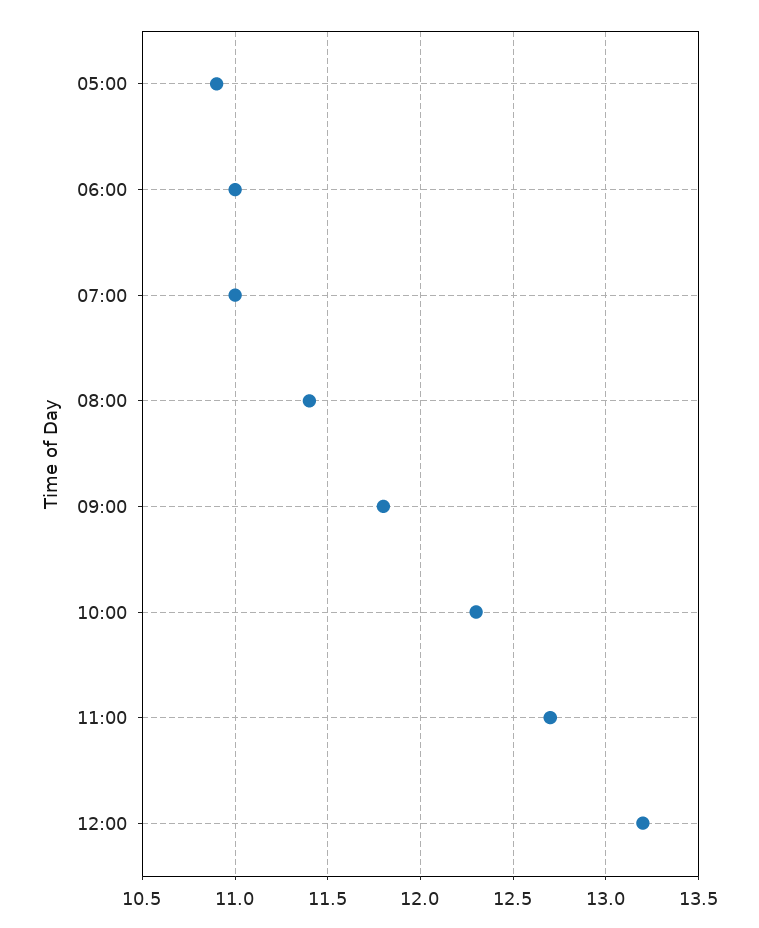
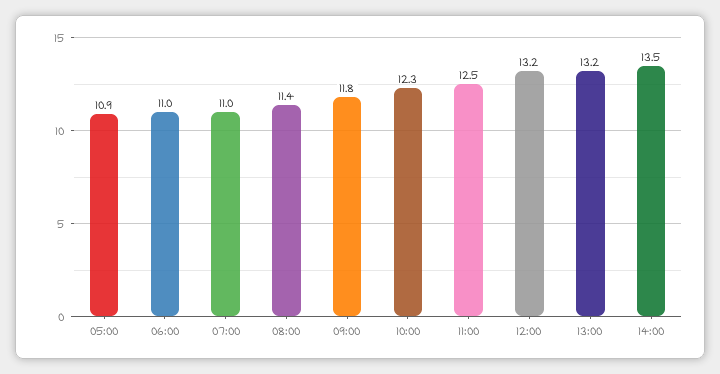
11:00: 12.7 -> 12.5
13:00: none -> 13.2
14:00: none -> 13.5

